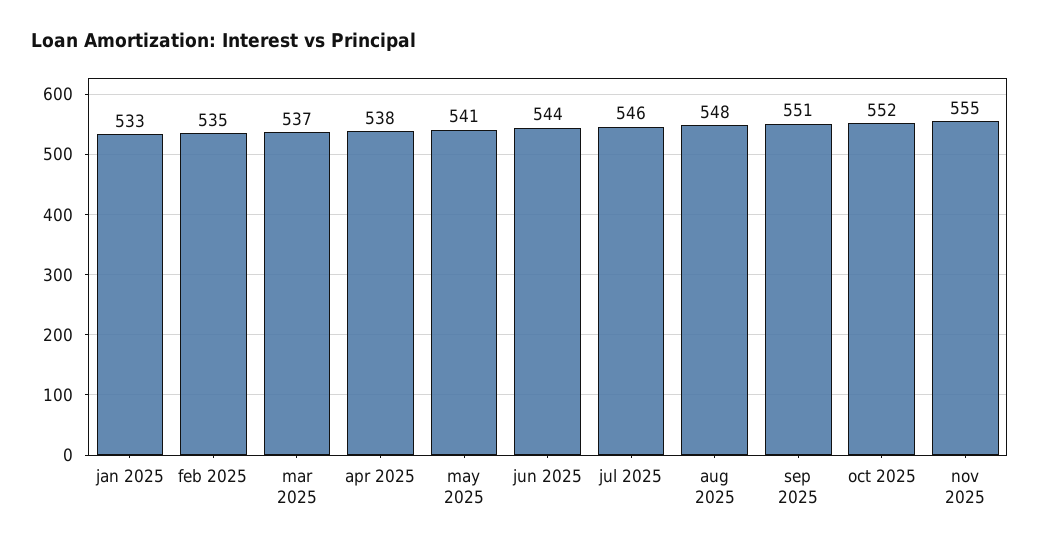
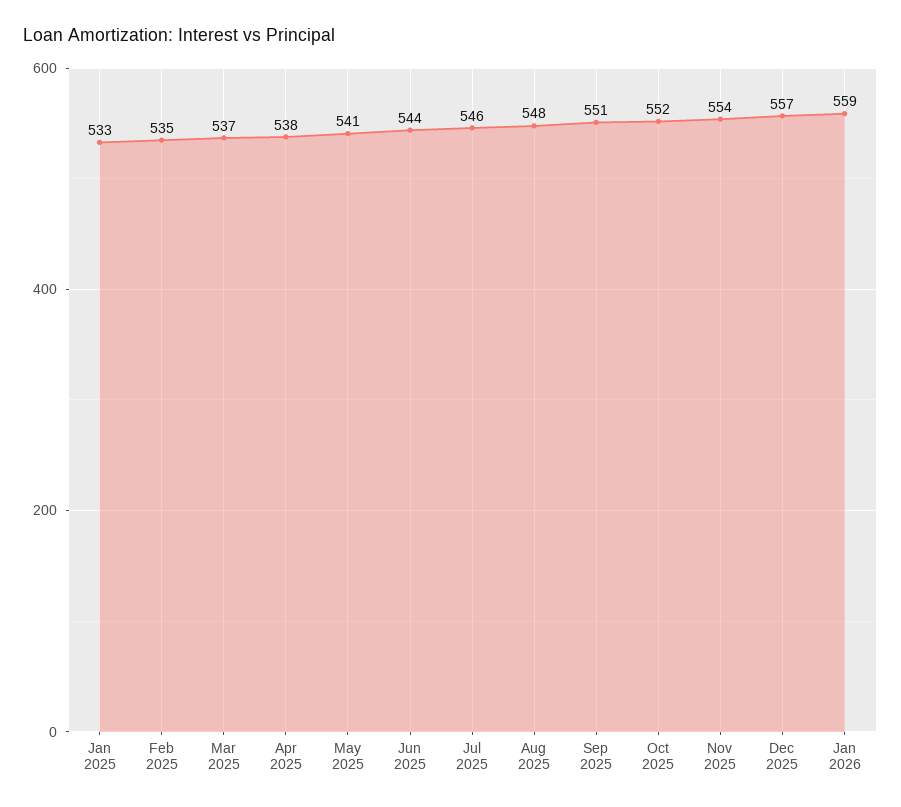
nov 2025: 555 -> 554
Dec 2025: none -> 557
Jan 2026: none -> 559

